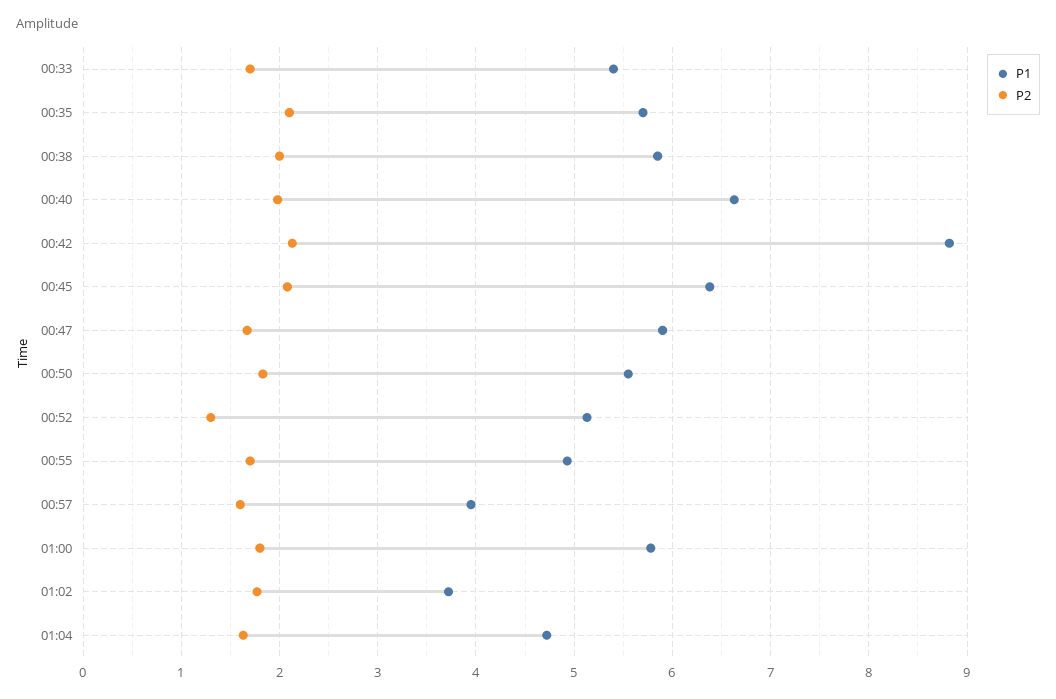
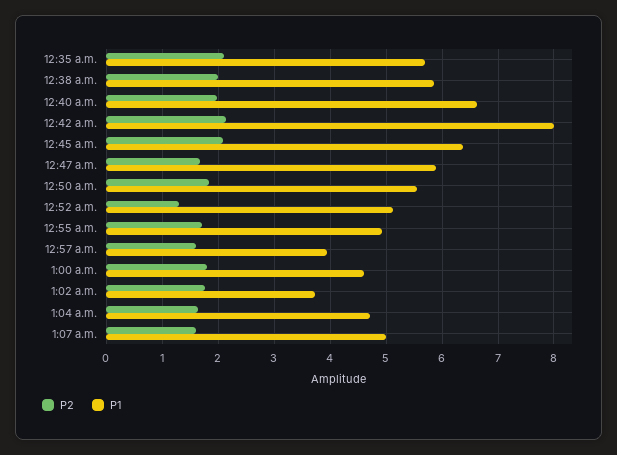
P1, 00:33: 5.4 -> none
P2, 00:33: 1.7 -> none
P1, 00:42: 8.8 -> 8
P1, 01:00: 5.8 -> 4.6
P2, 1:07 a.m.: none -> 1.6
P1, 1:07 a.m.: none -> 5

